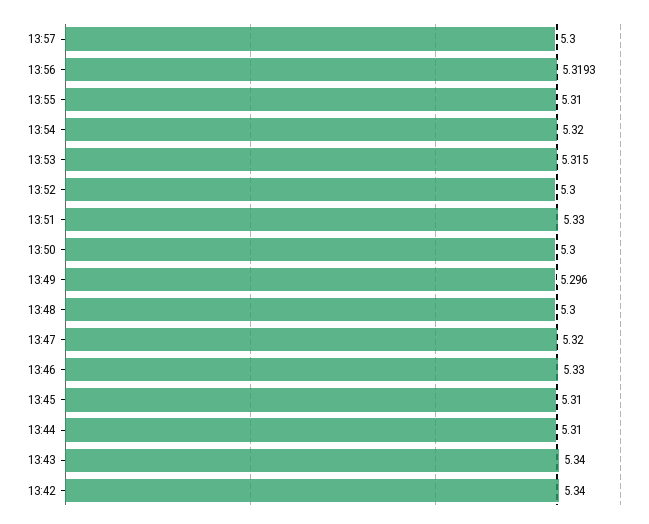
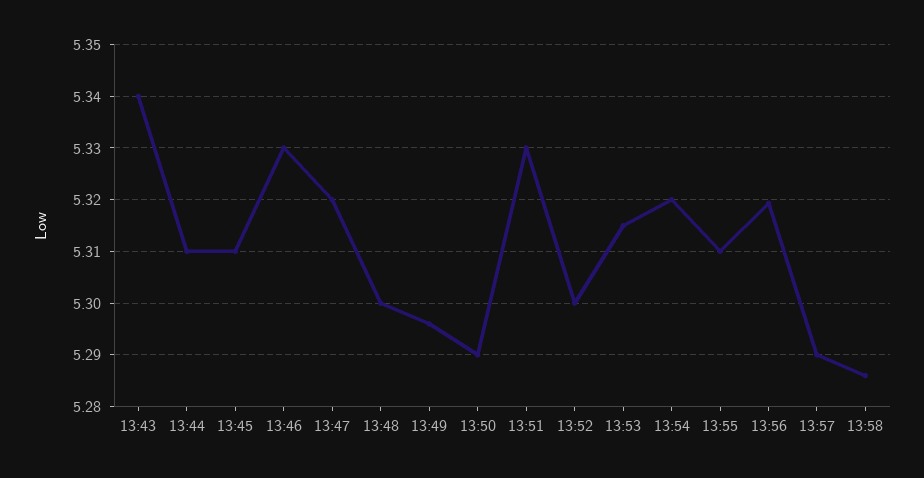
13:57: 5.3 -> 5.29
13:50: 5.3 -> 5.29
13:42: 5.34 -> none
13:58: none -> 5.286

